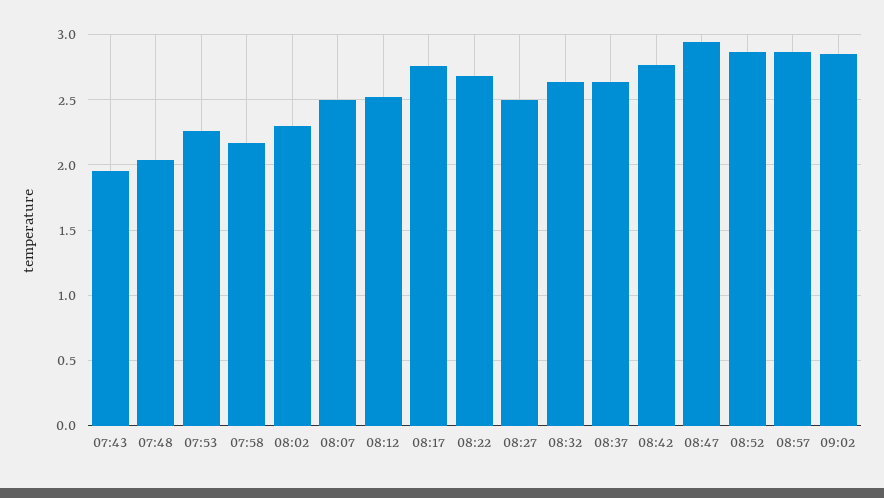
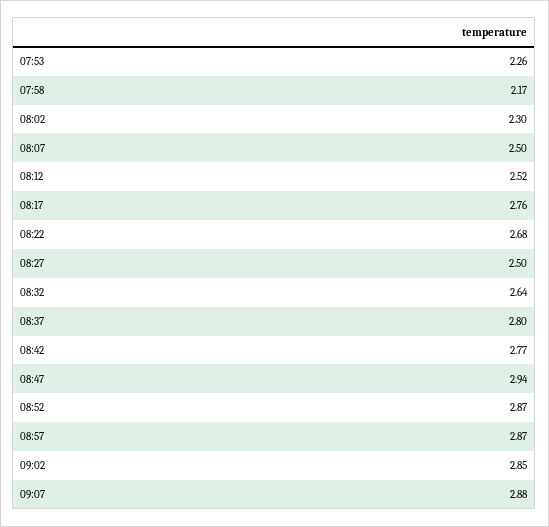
07:43: 1.95 -> none
07:48: 2.05 -> none
08:37: 2.65 -> 2.8
09:07: none -> 2.88

